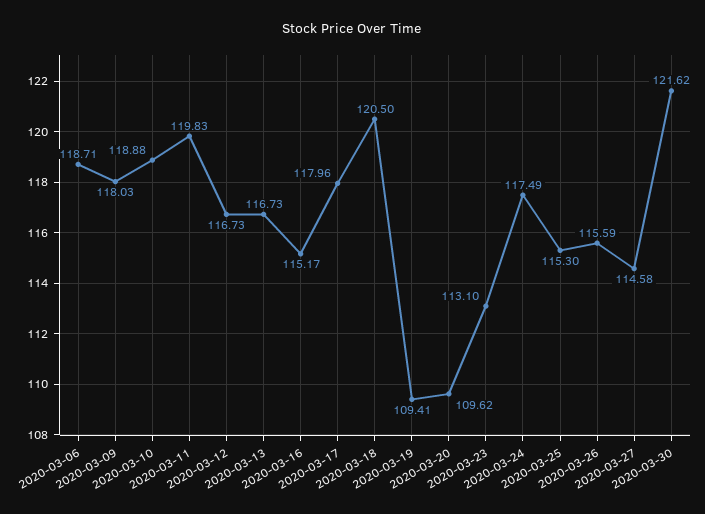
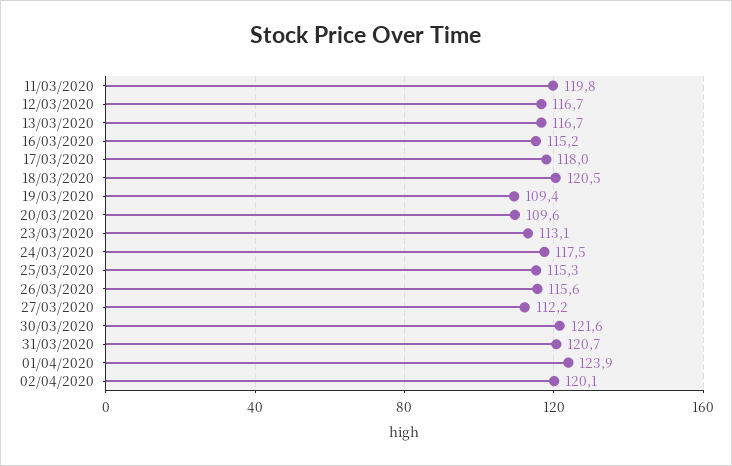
2020-03-06: 118.71 -> none
2020-03-09: 118.03 -> none
2020-03-10: 118.88 -> none
2020-03-27: 114.58 -> 112.2
31/03/2020: none -> 120.7
01/04/2020: none -> 123.9
02/04/2020: none -> 120.1

